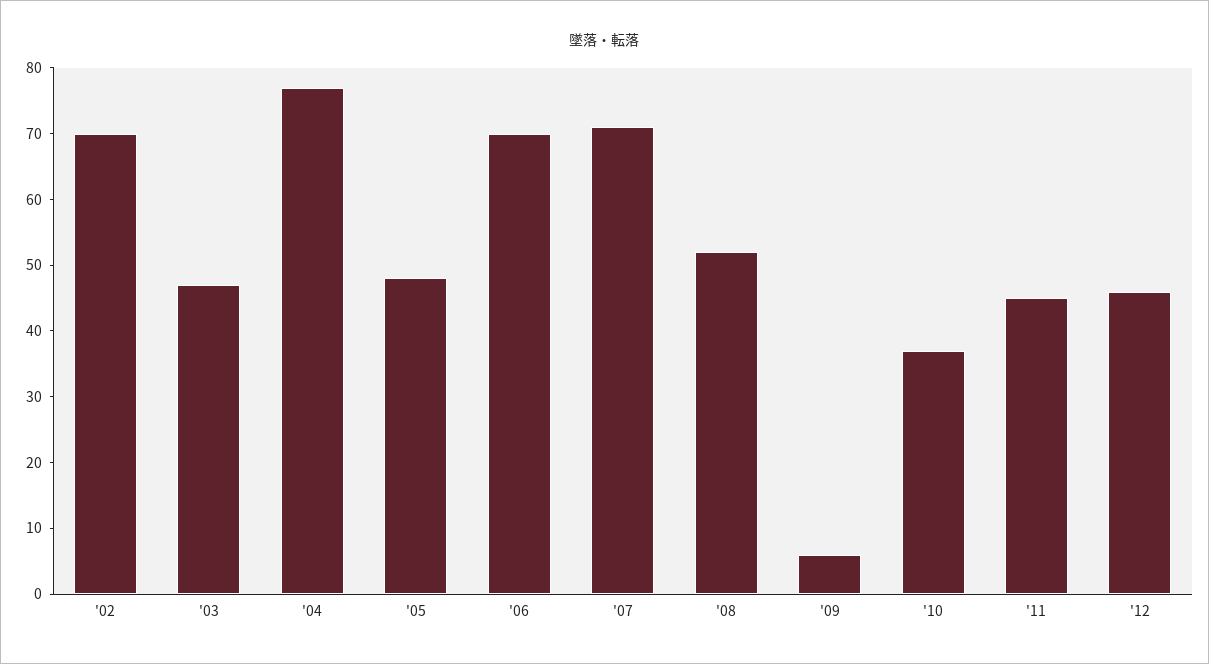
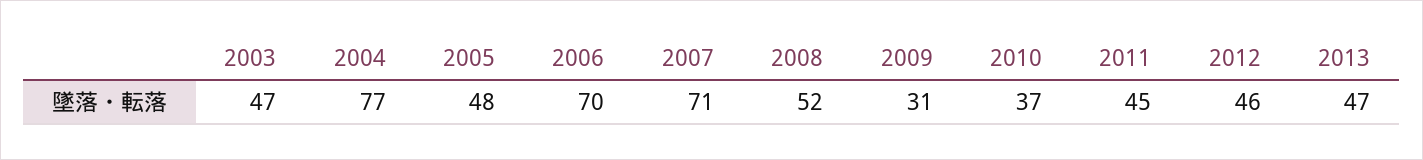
'02: 70 -> none
'09: 5 -> 31
2013: none -> 47

